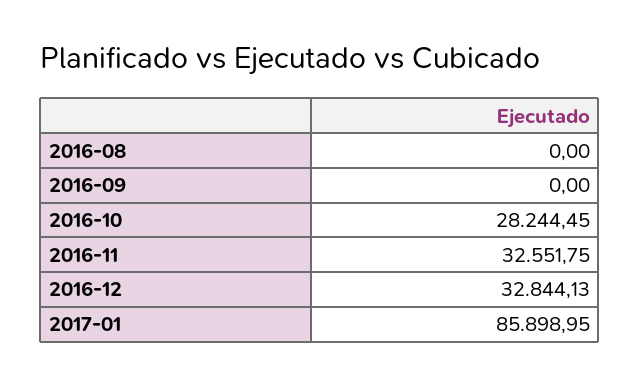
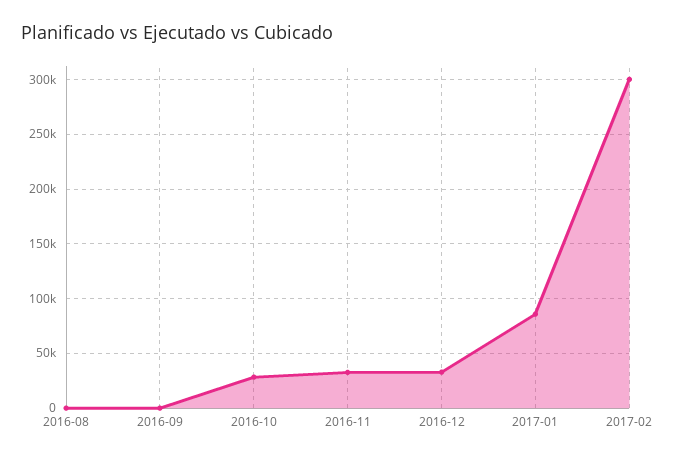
2017-02: none -> 300000

